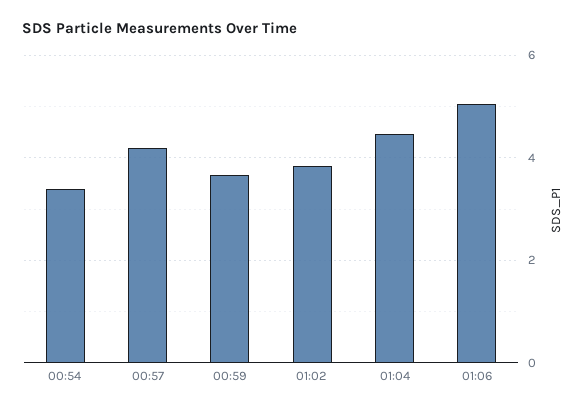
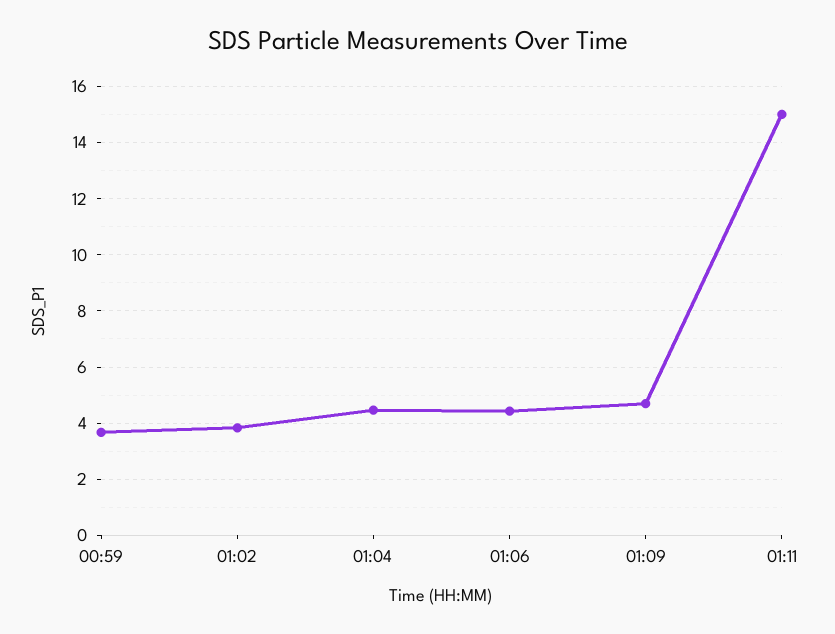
00:54: 3.4 -> none
00:57: 4.2 -> none
01:06: 5 -> 4.5
01:09: none -> 4.75
01:11: none -> 15

